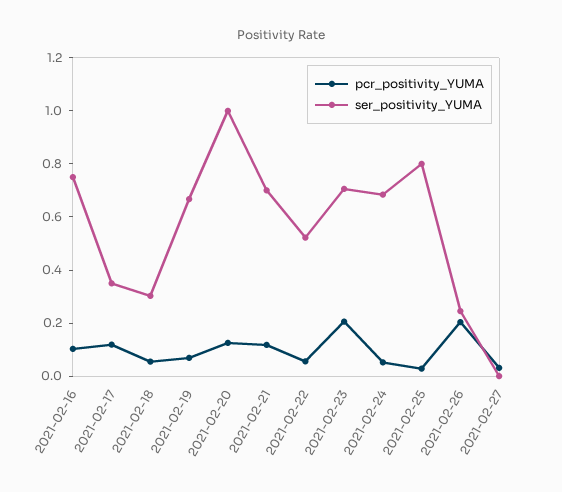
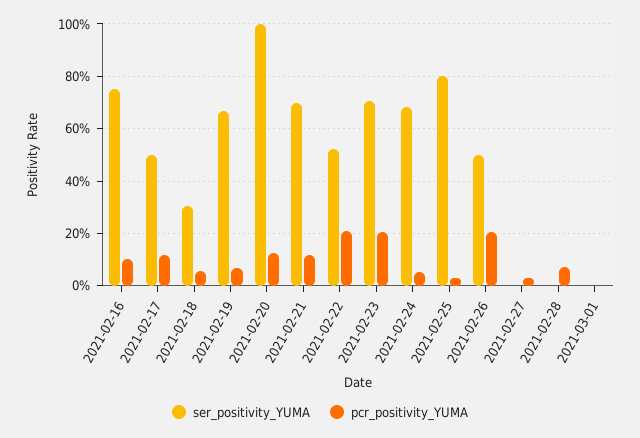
ser_positivity_YUMA, 2021-02-17: 0.35 -> 0.5
pcr_positivity_YUMA, 2021-02-22: 0.05 -> 0.2
ser_positivity_YUMA, 2021-02-26: 0.25 -> 0.5
ser_positivity_YUMA, 2021-02-28: none -> 0
pcr_positivity_YUMA, 2021-02-28: none -> 0.075
ser_positivity_YUMA, 2021-03-01: none -> 0
pcr_positivity_YUMA, 2021-03-01: none -> 0

